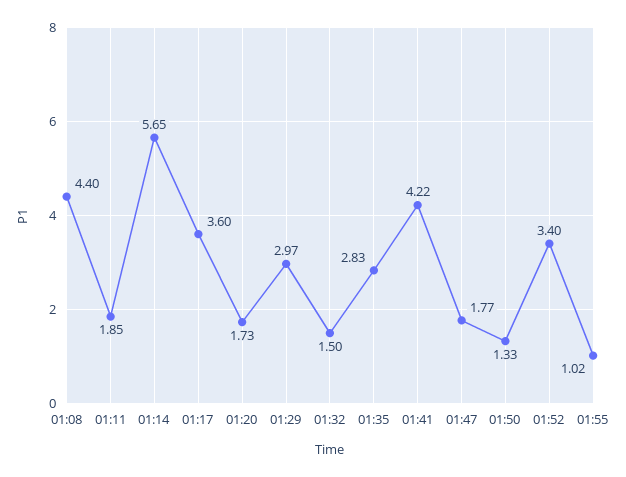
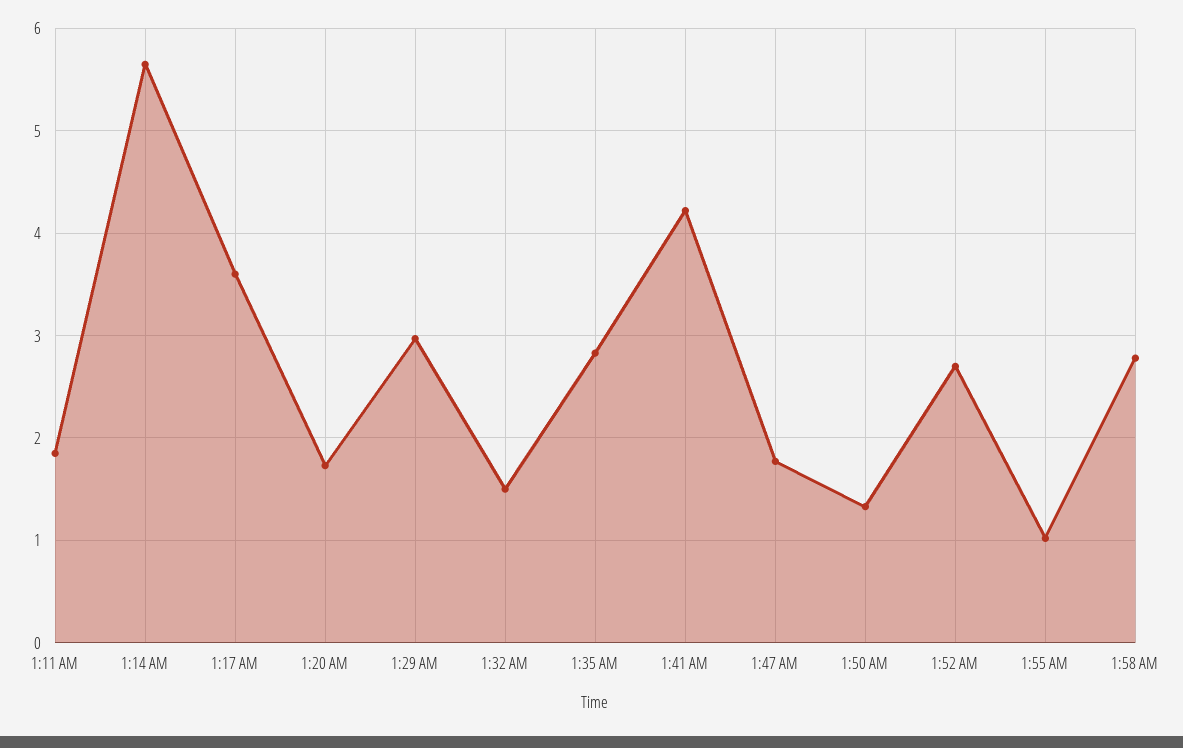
01:08: 4.4 -> none
01:52: 3.4 -> 2.7
1:58 AM: none -> 2.8

